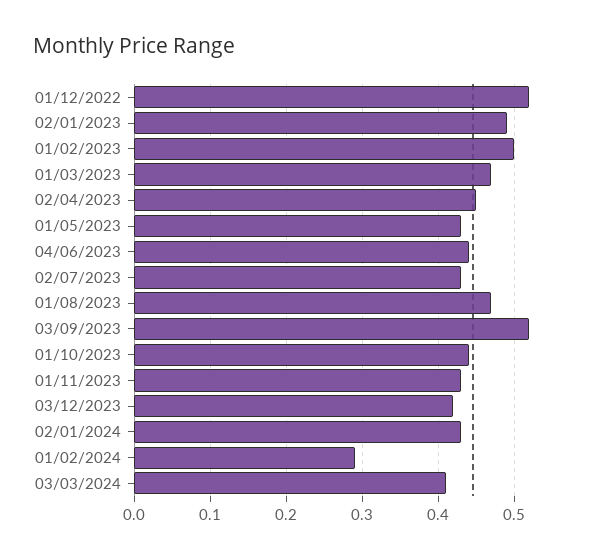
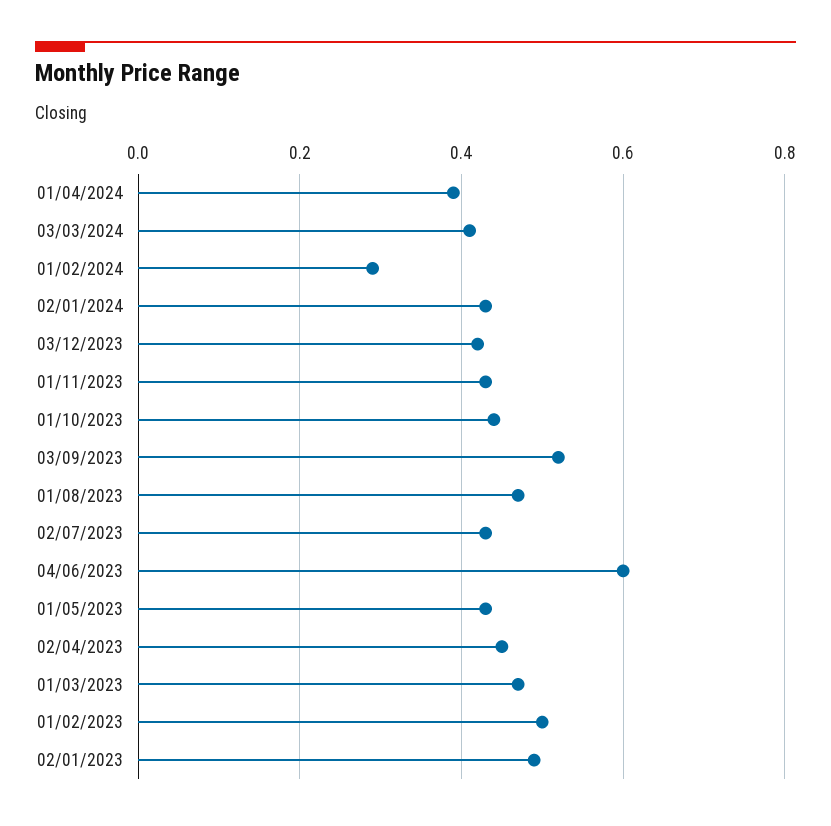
01/12/2022: 0.52 -> none
04/06/2023: 0.44 -> 0.6
01/04/2024: none -> 0.4

